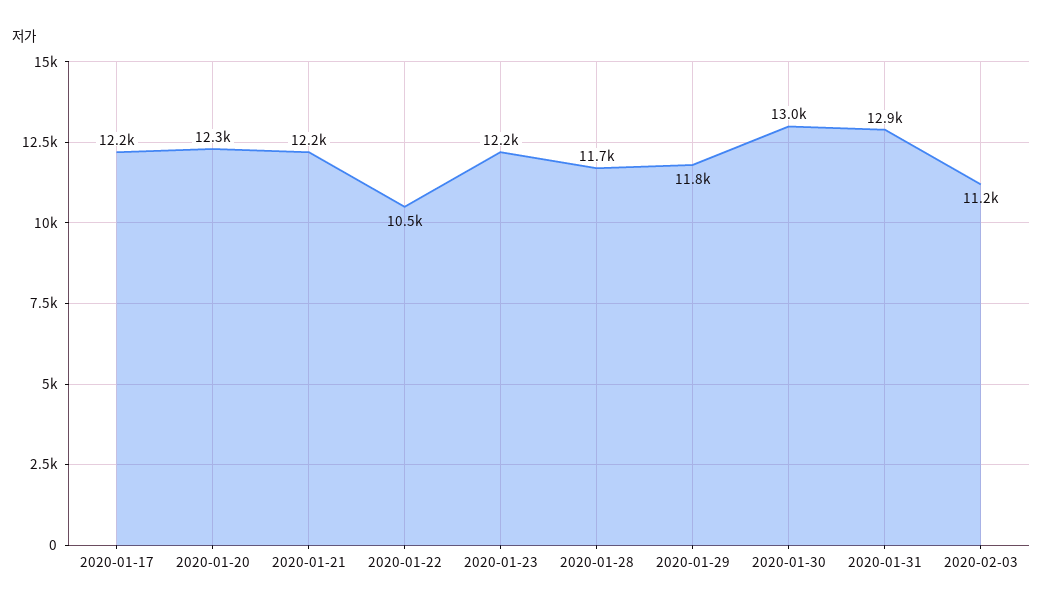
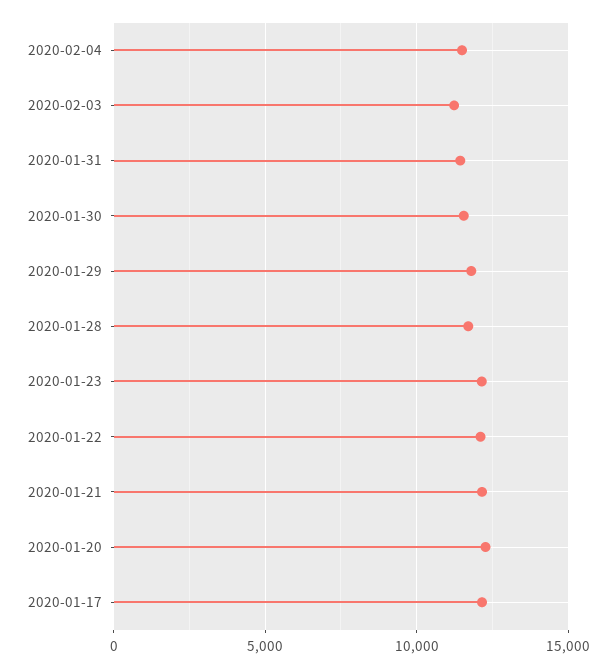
2020-01-22: 10500 -> 12000
2020-01-30: 13000 -> 11500
2020-01-31: 12900 -> 11500
2020-02-04: none -> 11500

